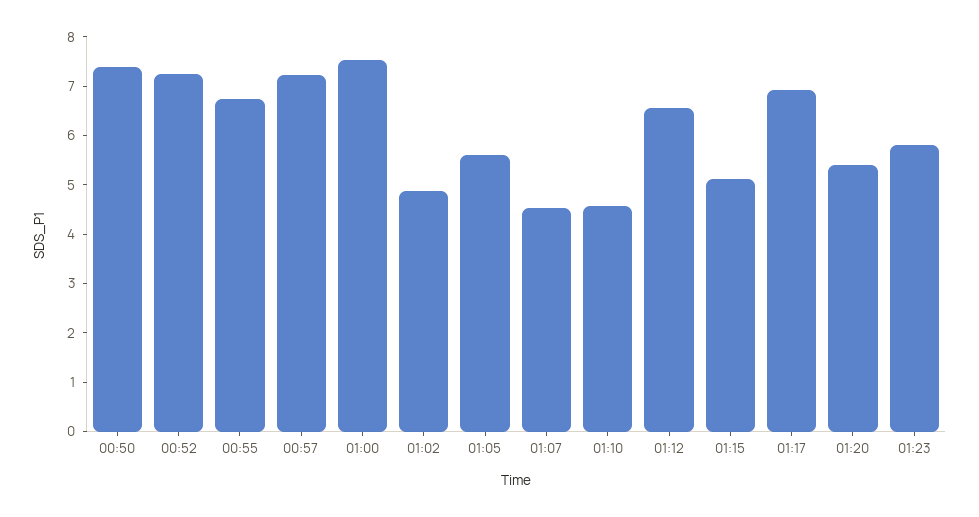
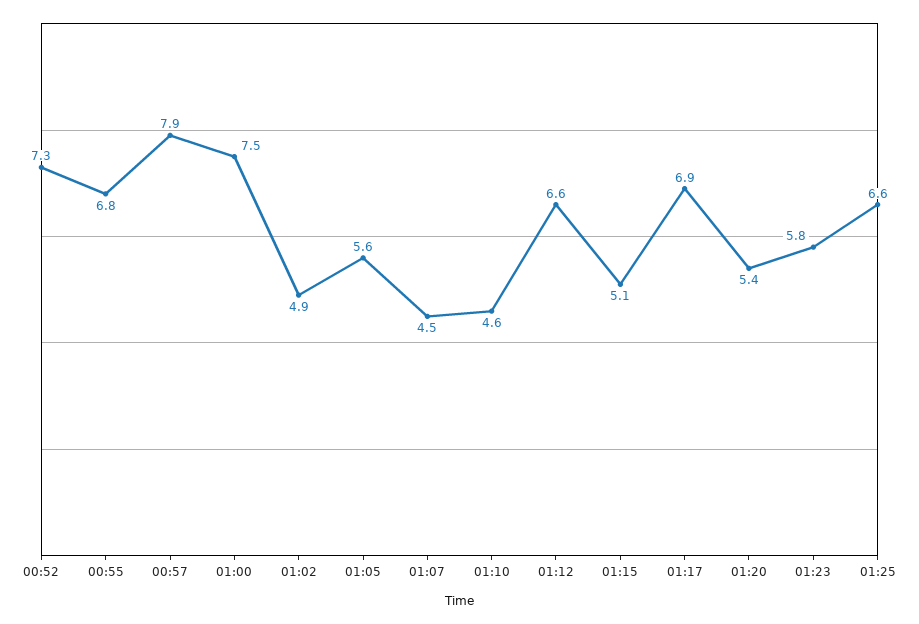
00:50: 7.4 -> none
00:57: 7.2 -> 7.9
01:25: none -> 6.6

